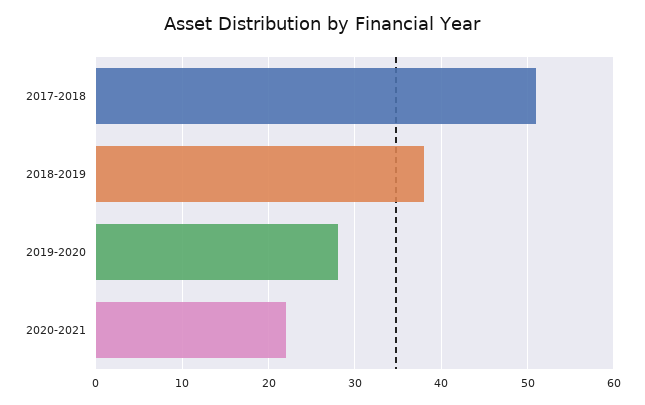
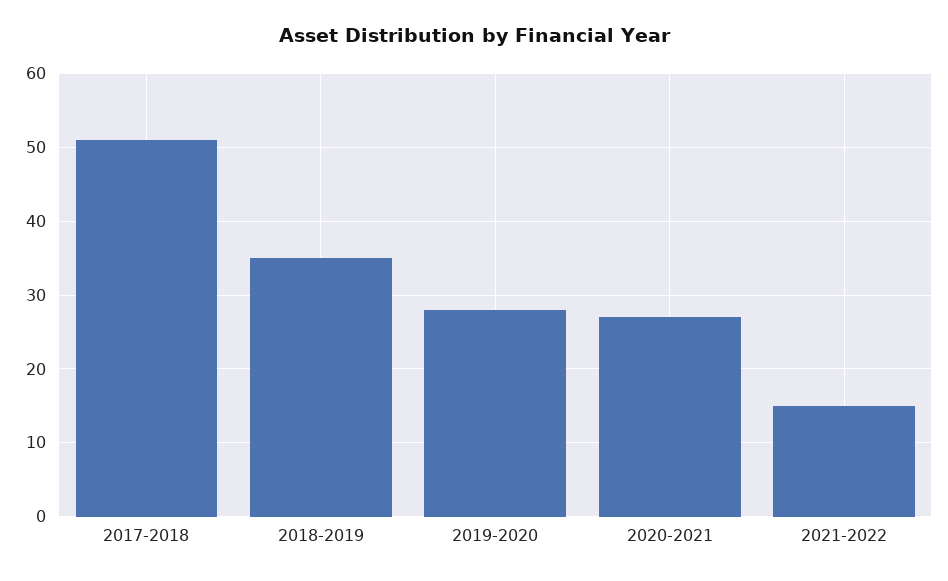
2018-2019: 38 -> 35
2020-2021: 22 -> 27
2021-2022: none -> 15

